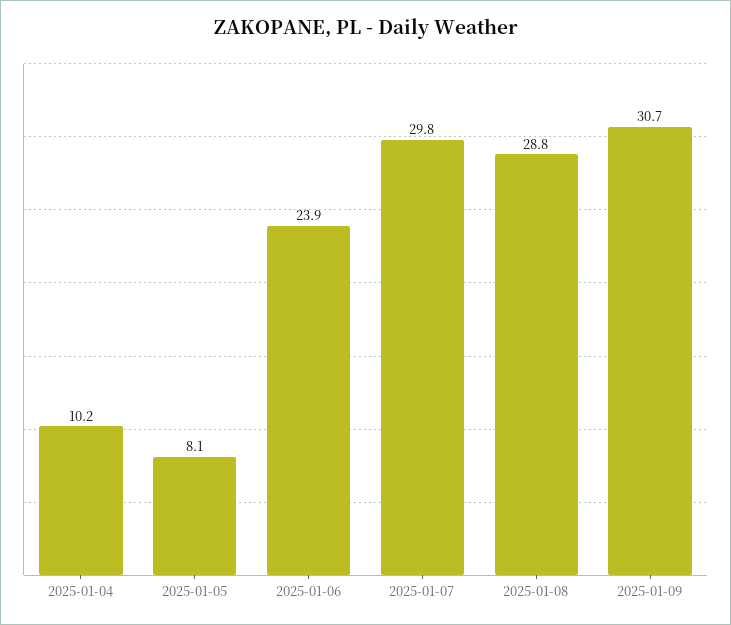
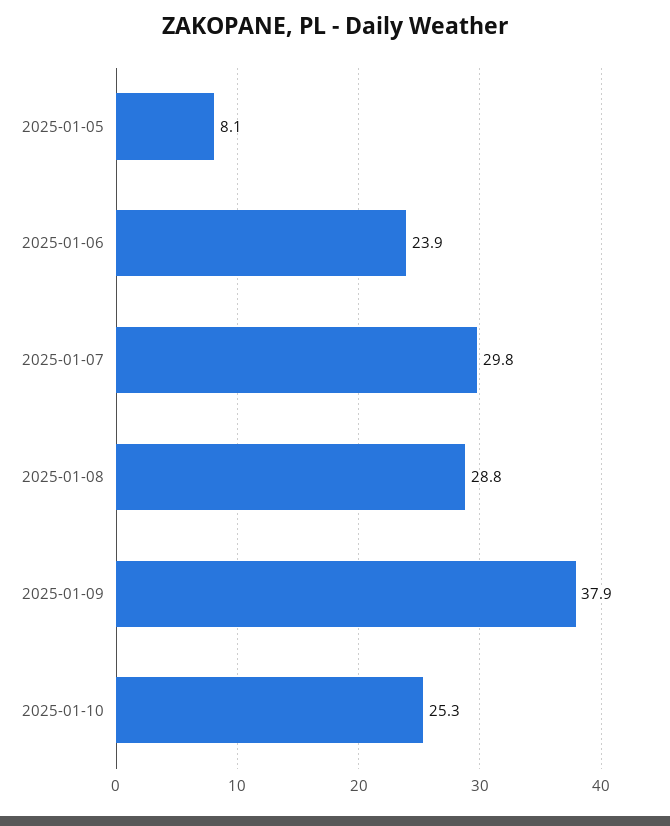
2025-01-04: 10.2 -> none
2025-01-09: 30.7 -> 37.9
2025-01-10: none -> 25.3

